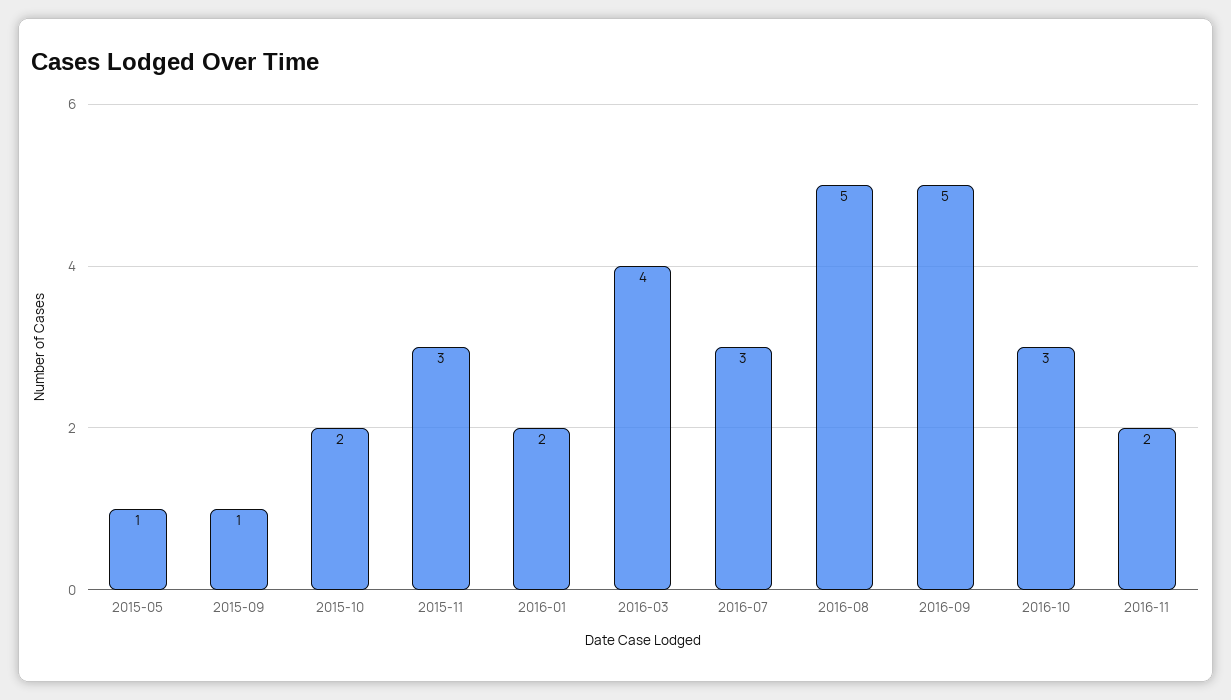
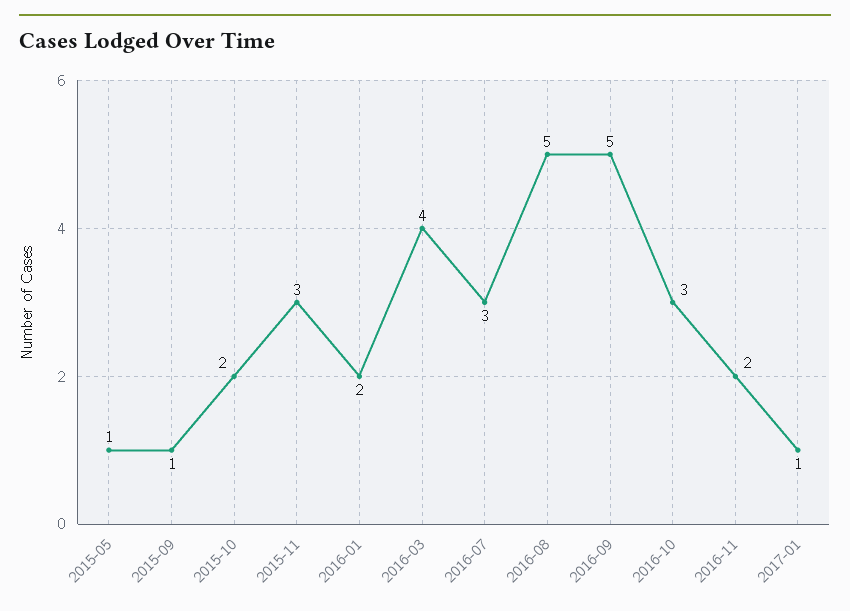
2017-01: none -> 1

